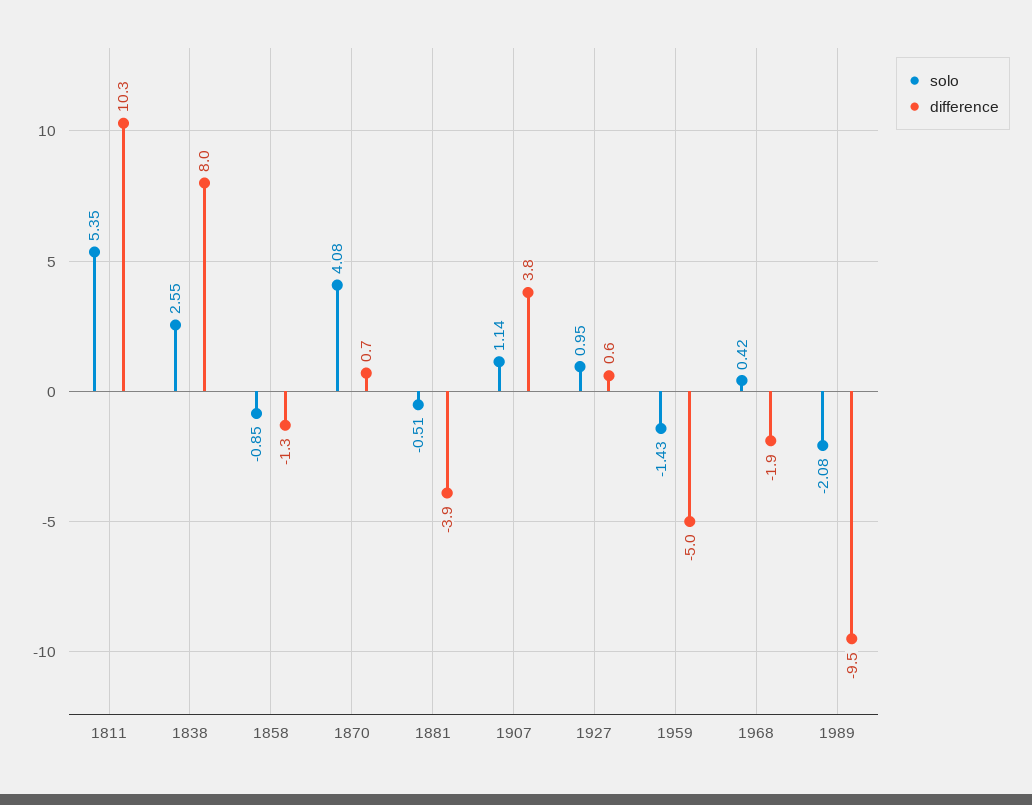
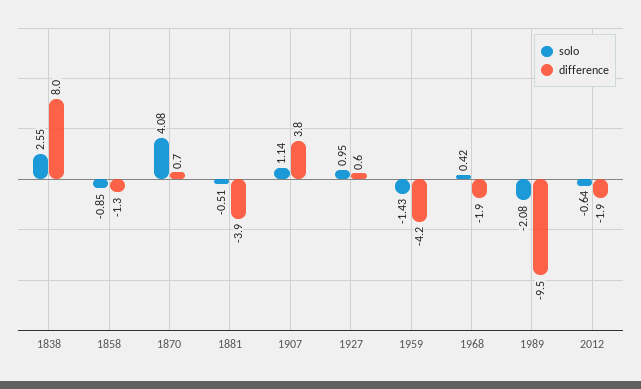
solo, 1811: 5.35 -> none
difference, 1811: 10.3 -> none
difference, 1959: -5 -> -4.2
solo, 2012: none -> -0.64
difference, 2012: none -> -1.9

